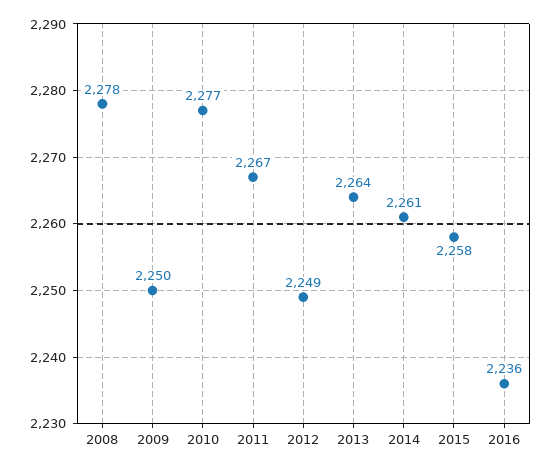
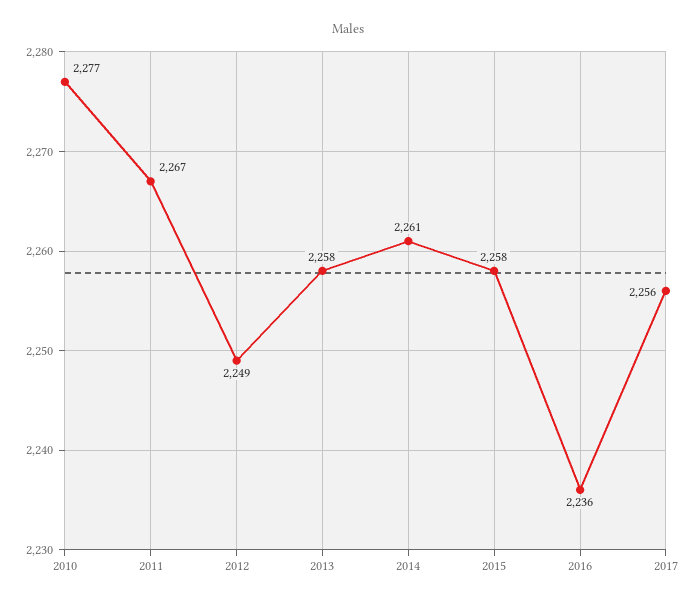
2008: 2278 -> none
2009: 2250 -> none
2013: 2264 -> 2258
2017: none -> 2256

